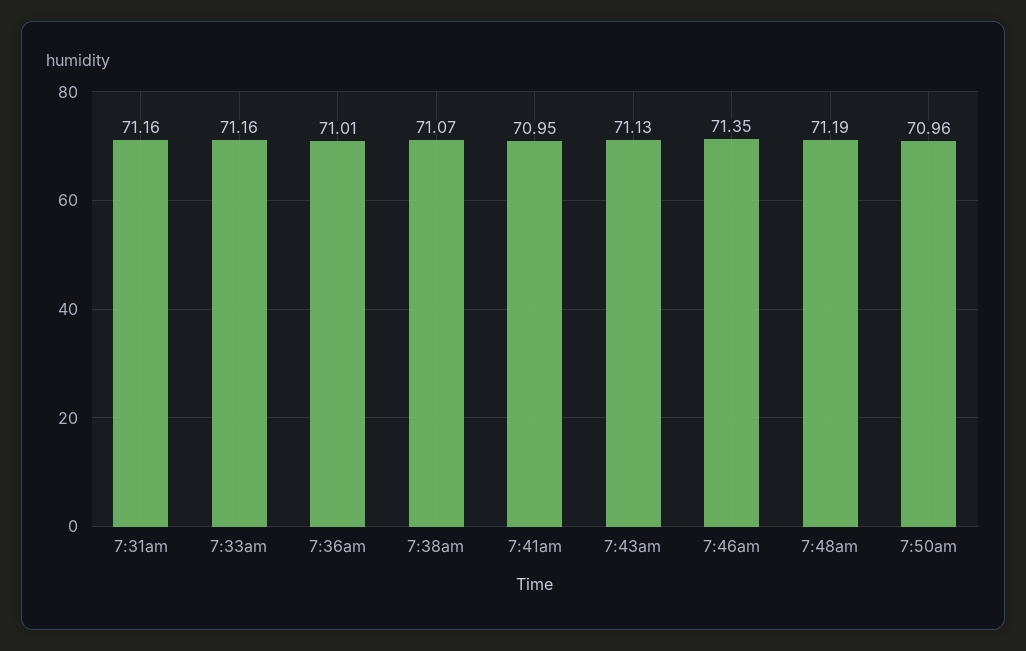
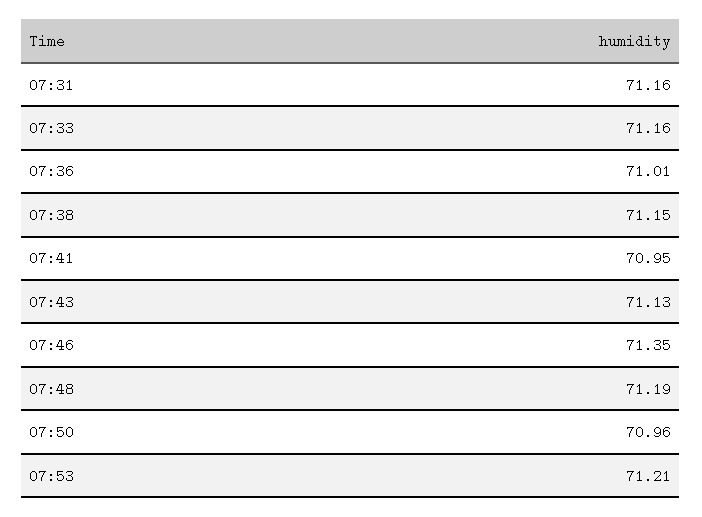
7:38am: 71.07 -> 71.15
07:53: none -> 71.21

